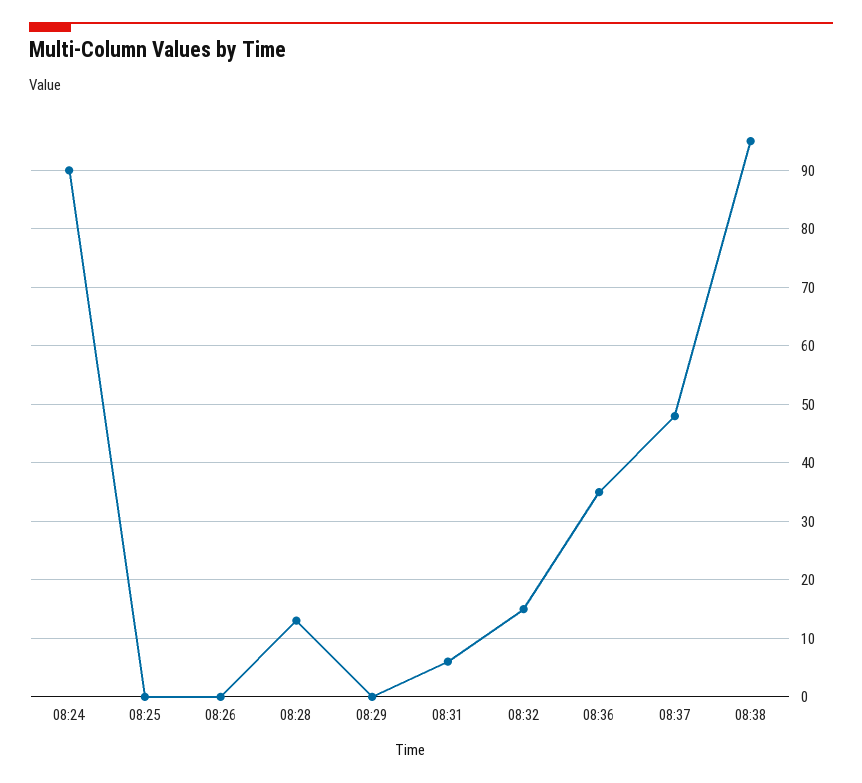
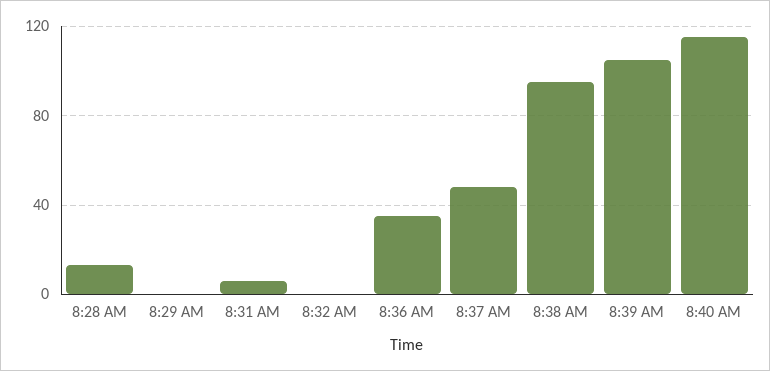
08:24: 90 -> none
08:25: 0 -> none
08:26: 0 -> none
08:32: 15 -> 0
8:39 AM: none -> 105
8:40 AM: none -> 115

